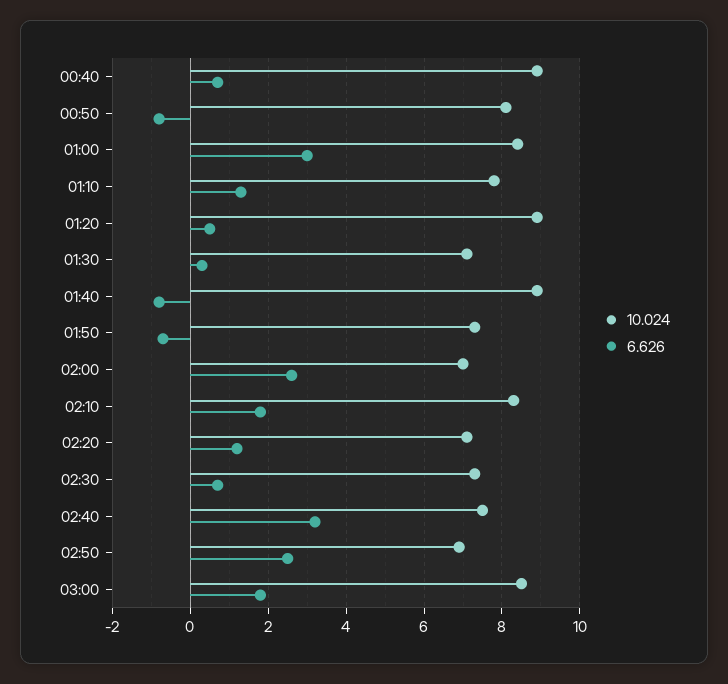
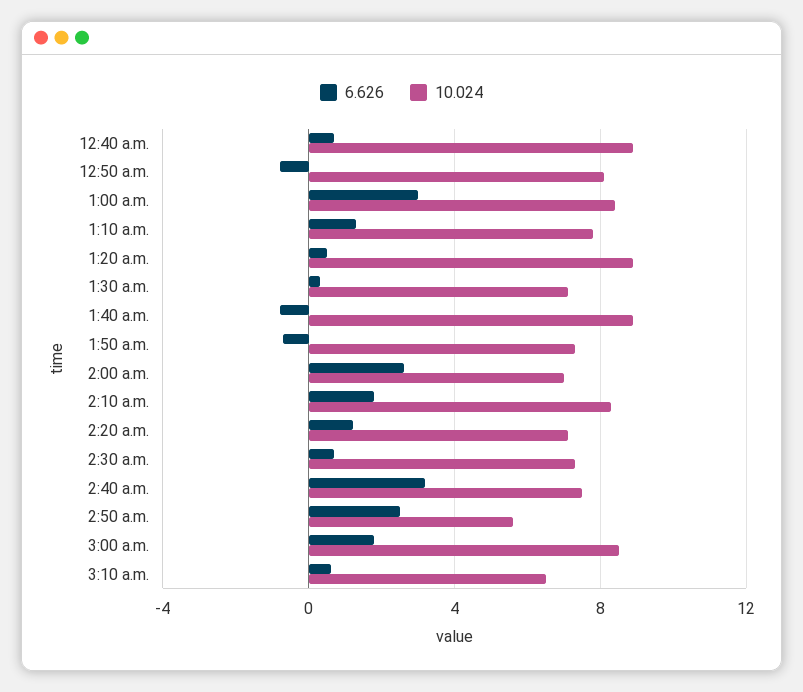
10.024, 02:50: 7 -> 5.5
6.626, 3:10 a.m.: none -> 0.5
10.024, 3:10 a.m.: none -> 6.5

